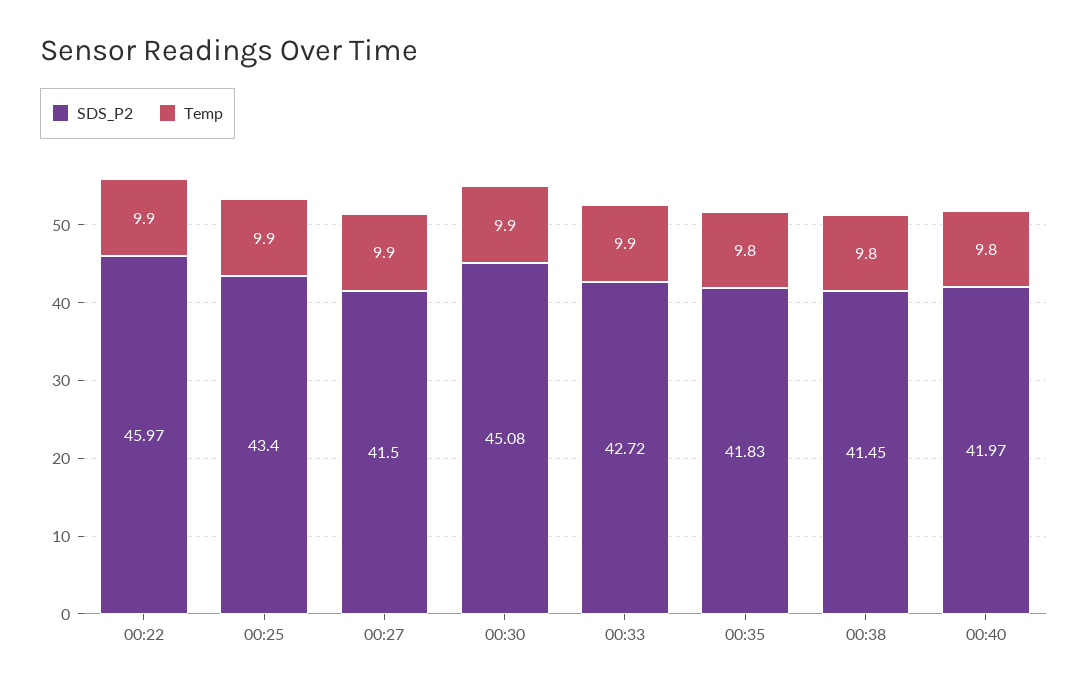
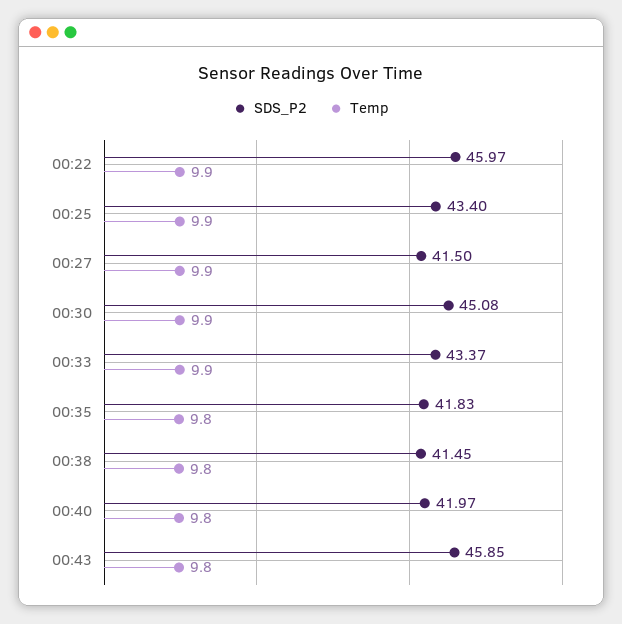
SDS_P2, 00:33: 42.72 -> 43.37
SDS_P2, 00:43: none -> 45.85
Temp, 00:43: none -> 9.8

